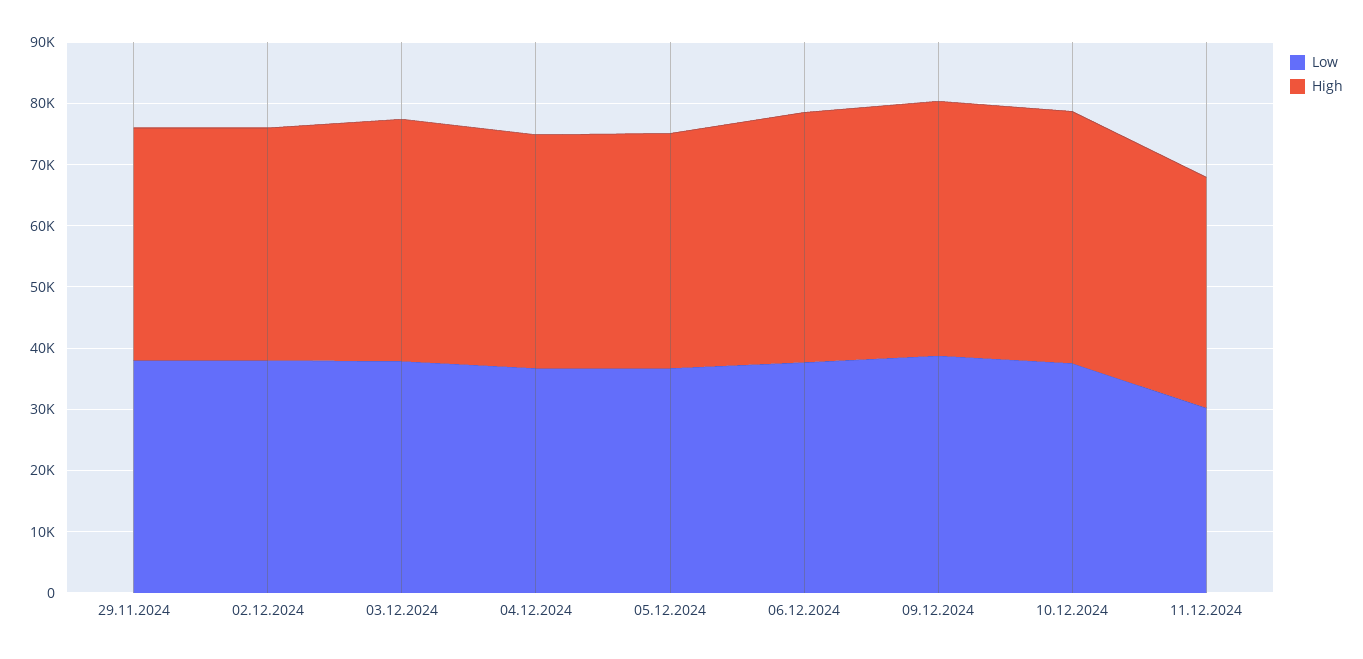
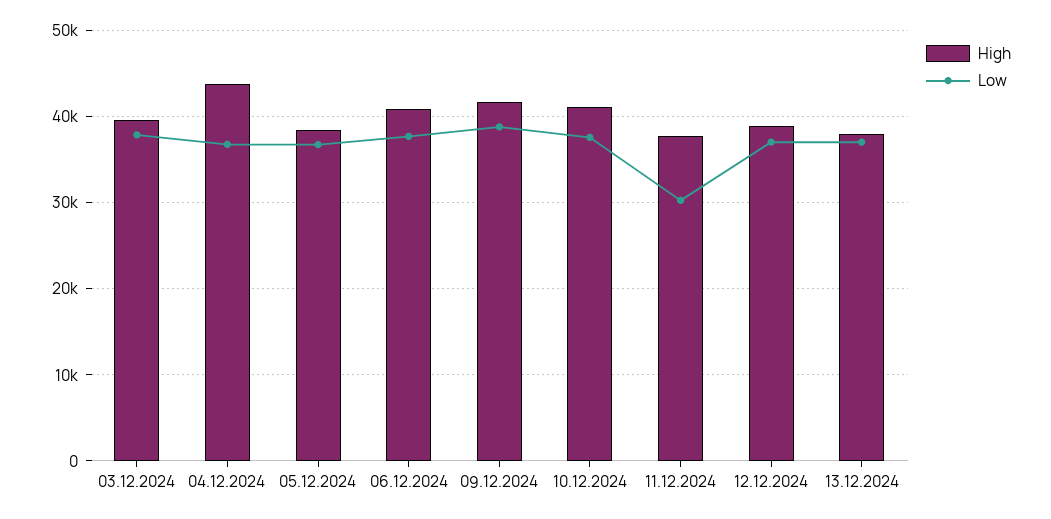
Low, 29.11.2024: 38000 -> none
High, 29.11.2024: 38000 -> none
Low, 02.12.2024: 38000 -> none
High, 02.12.2024: 38000 -> none
High, 04.12.2024: 38000 -> 44000
High, 12.12.2024: none -> 39000
Low, 12.12.2024: none -> 37000
High, 13.12.2024: none -> 38000
Low, 13.12.2024: none -> 37000

